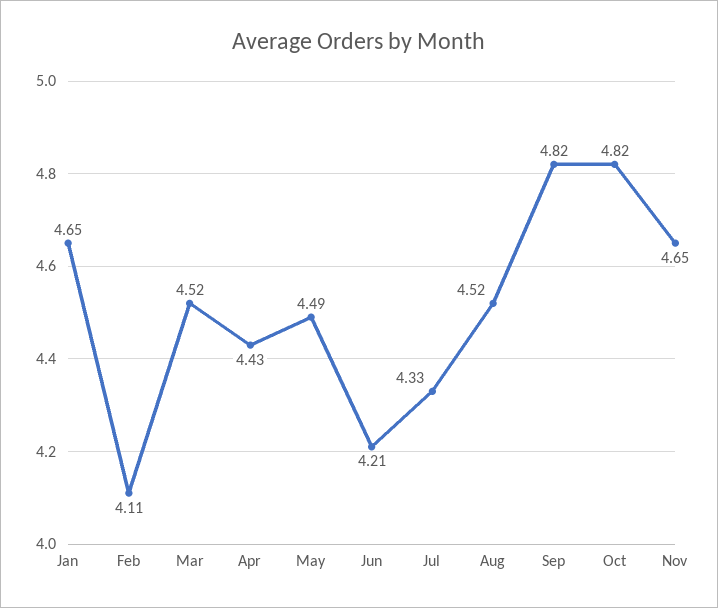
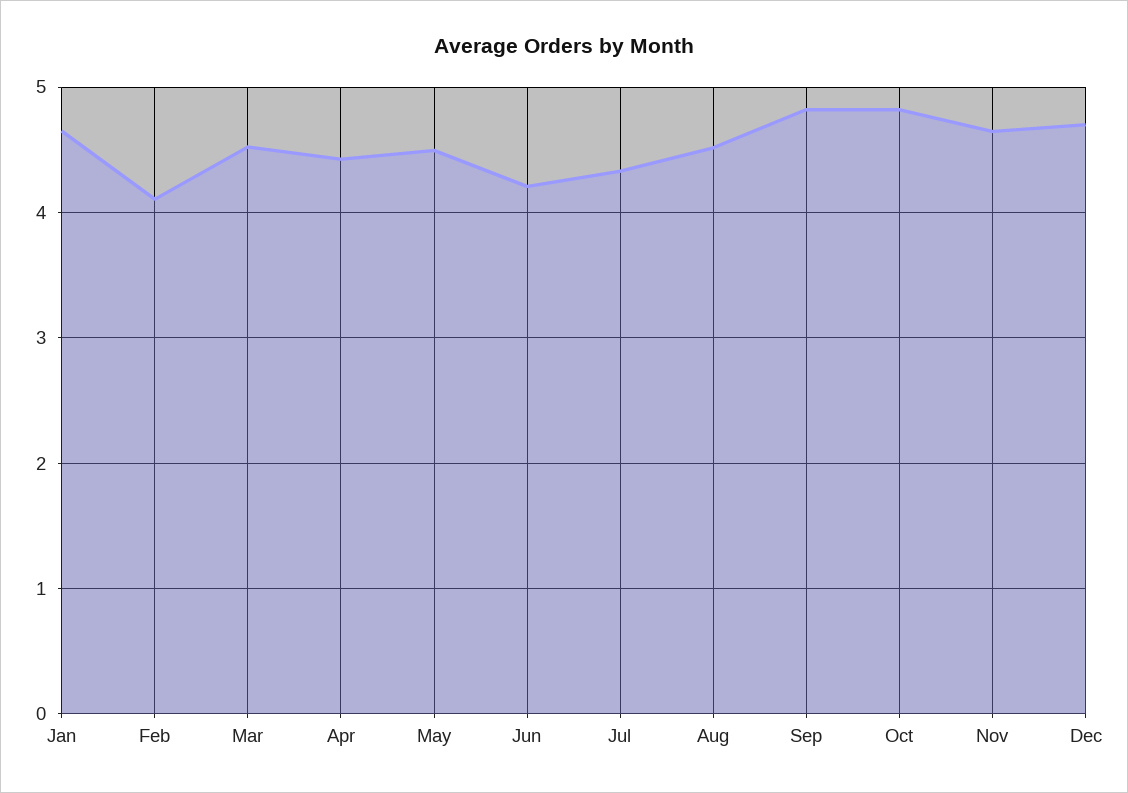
Dec: none -> 4.7

